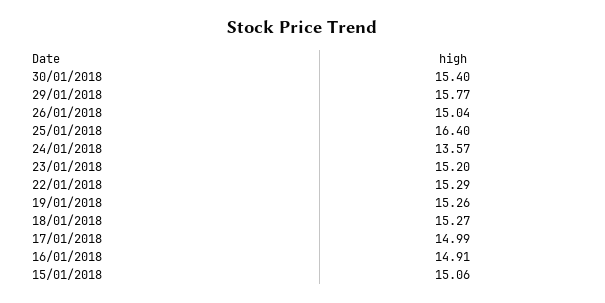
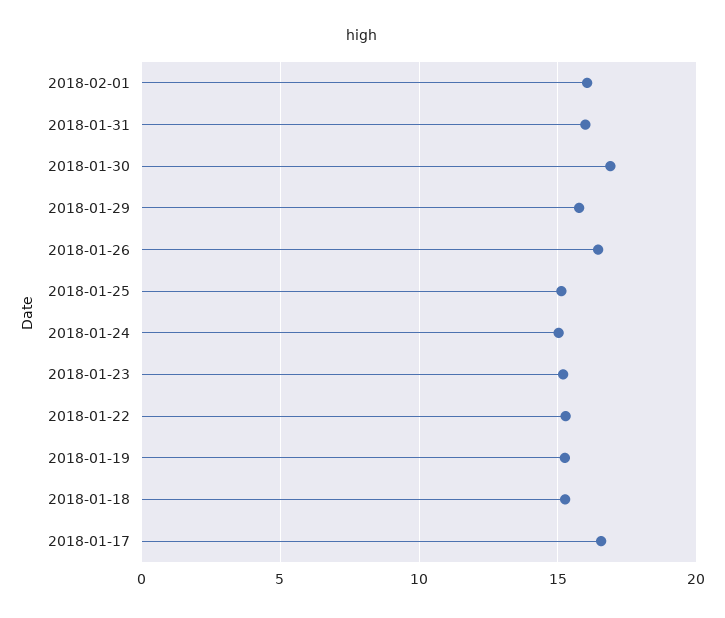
30/01/2018: 15.4 -> 17
26/01/2018: 15.04 -> 16.5
25/01/2018: 16.4 -> 15
24/01/2018: 13.57 -> 15
17/01/2018: 14.99 -> 16.5
16/01/2018: 14.91 -> none
15/01/2018: 15.06 -> none
2018-02-01: none -> 16
2018-01-31: none -> 16

